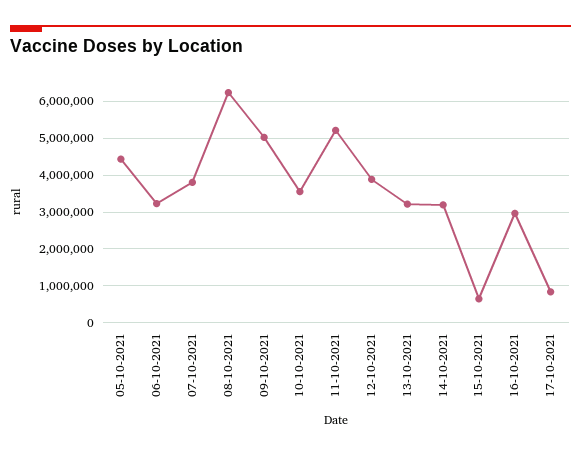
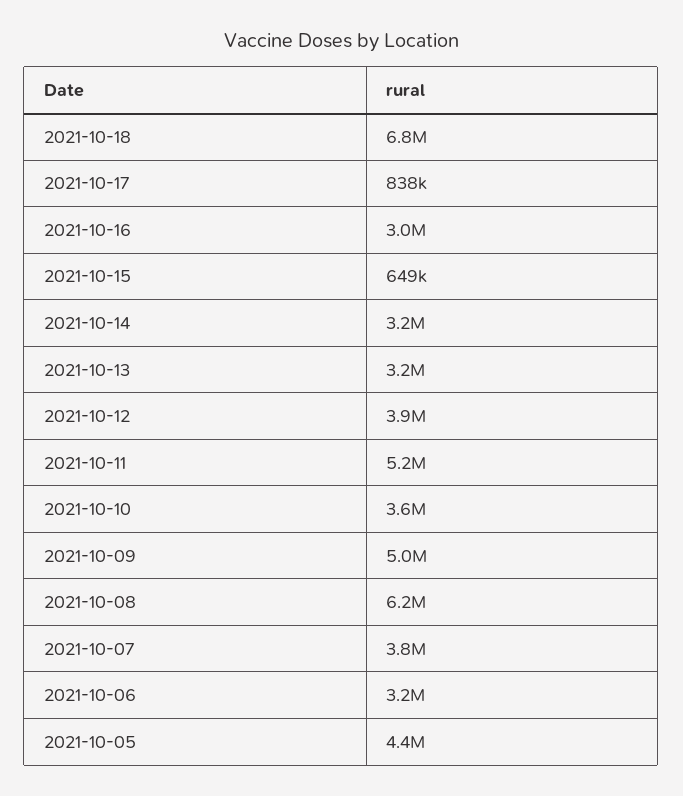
2021-10-18: none -> 6800000

